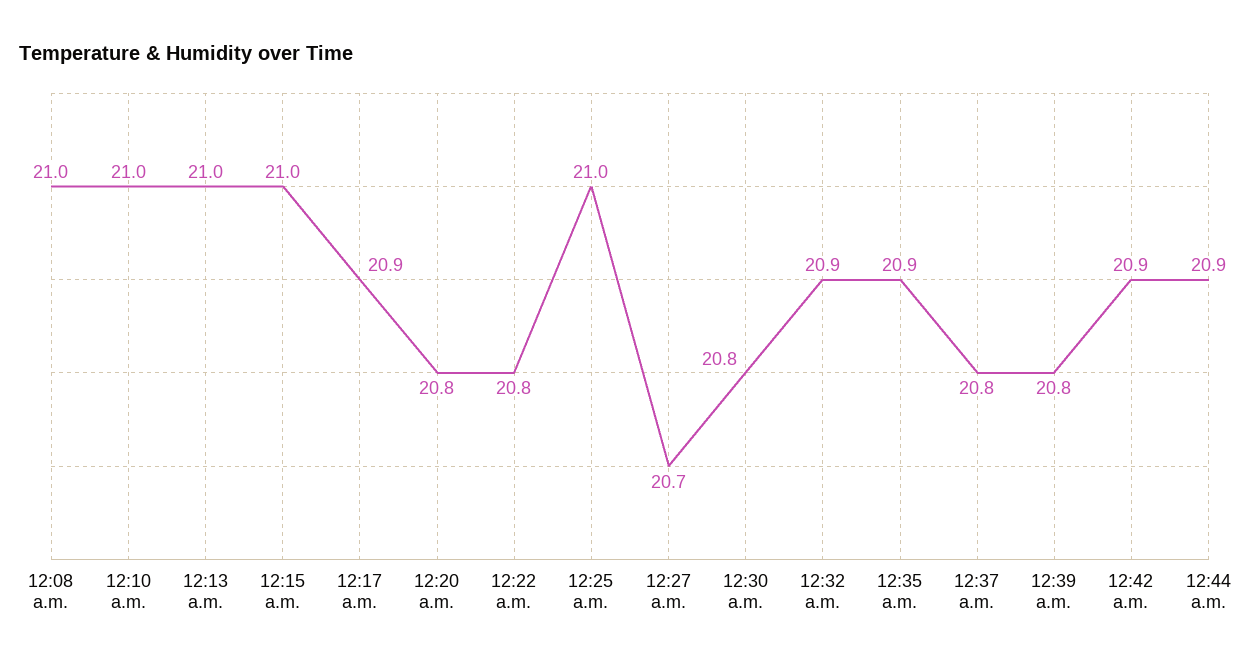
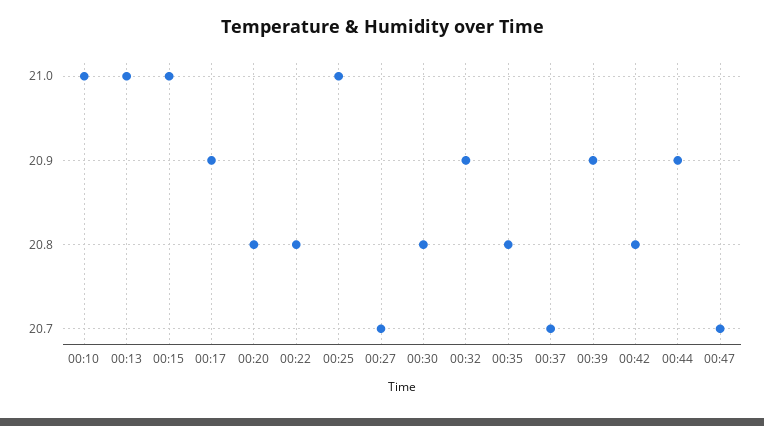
12:08 a.m.: 21 -> none
12:35 a.m.: 20.9 -> 20.8
12:37 a.m.: 20.8 -> 20.7
12:39 a.m.: 20.8 -> 20.9
12:42 a.m.: 20.9 -> 20.8
00:47: none -> 20.7

